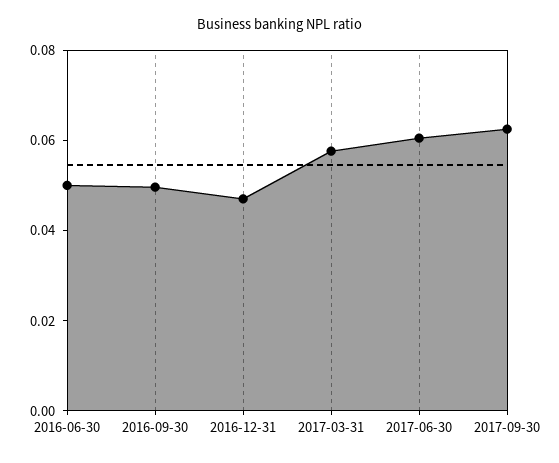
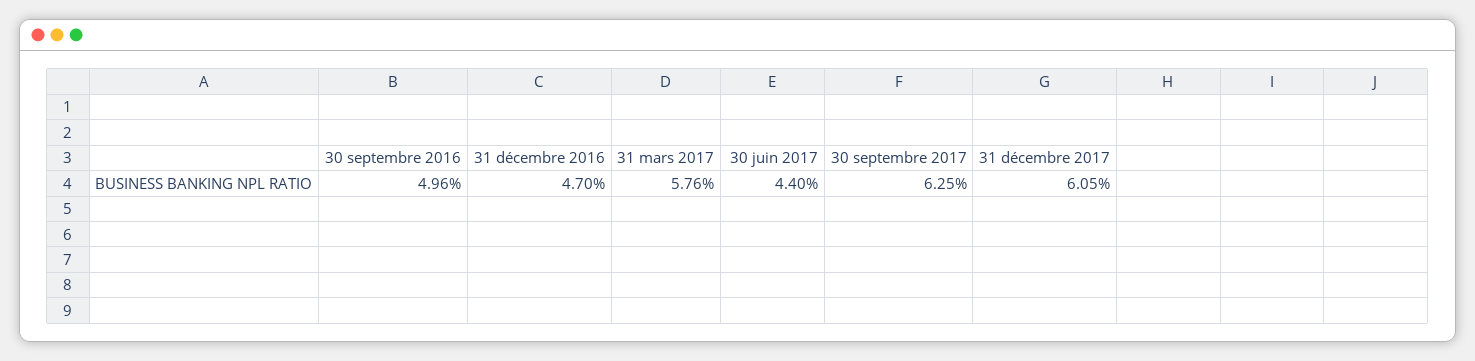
2016-06-30: 0.05 -> none
2017-06-30: 0.06 -> 0.044
31 décembre 2017: none -> 0.0605

